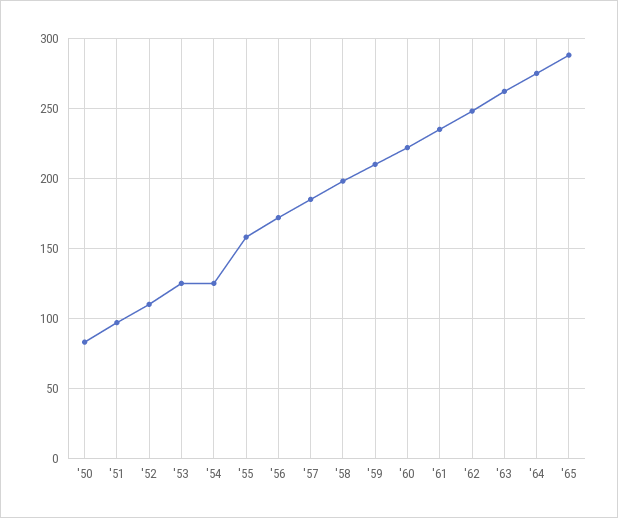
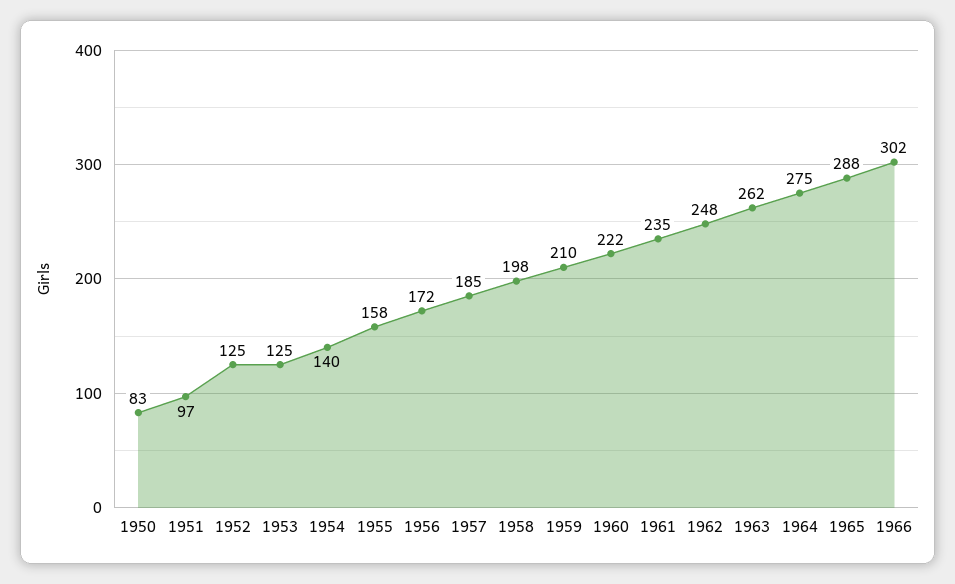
'52: 110 -> 125
'54: 125 -> 140
1966: none -> 302

